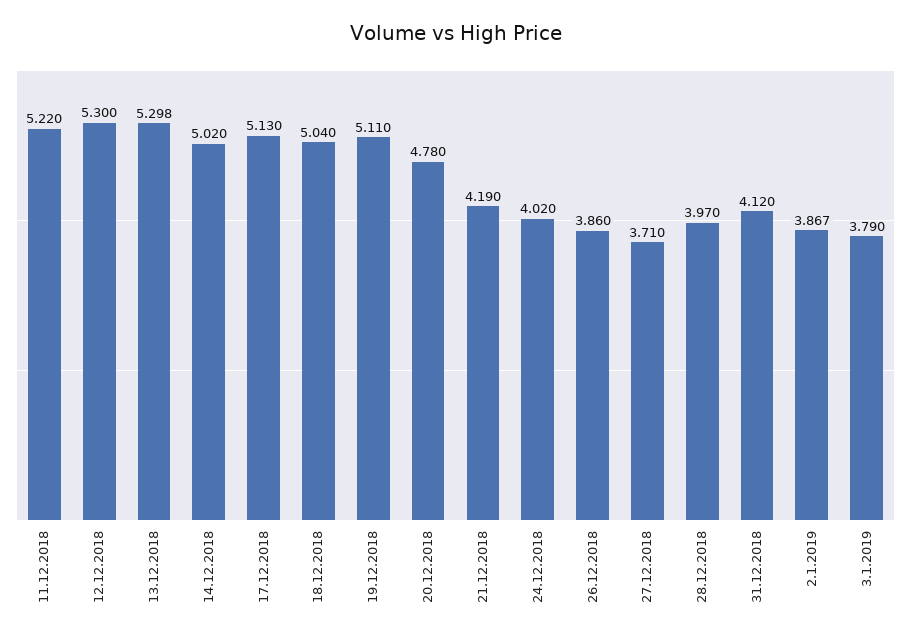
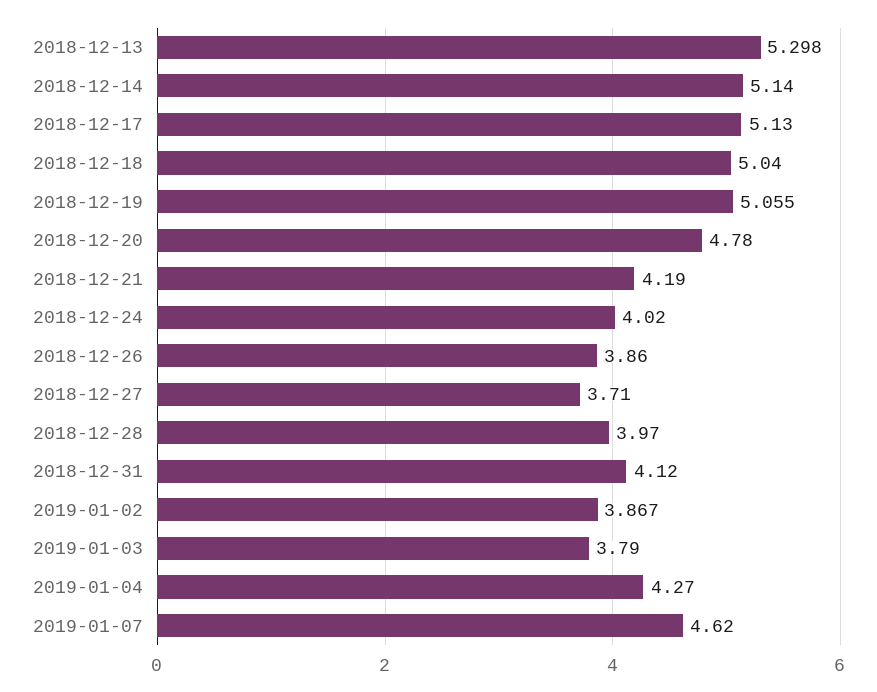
11.12.2018: 5.22 -> none
12.12.2018: 5.3 -> none
14.12.2018: 5.02 -> 5.14
19.12.2018: 5.11 -> 5.055
2019-01-04: none -> 4.27
2019-01-07: none -> 4.62

